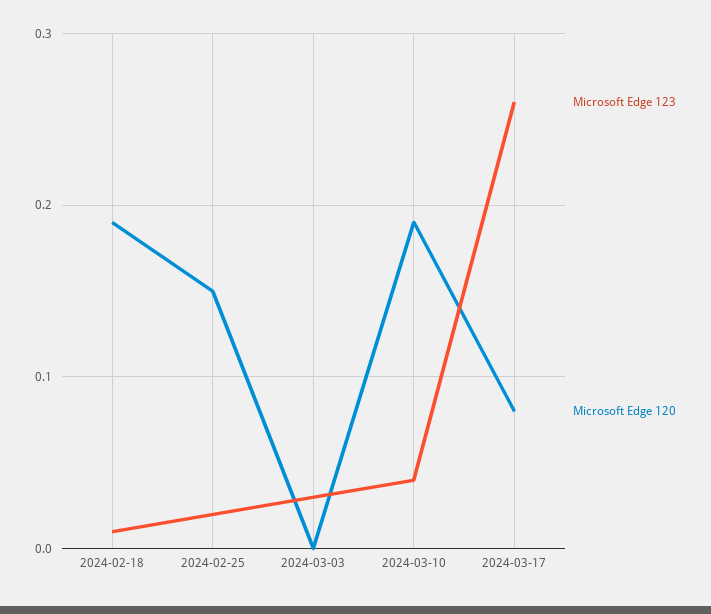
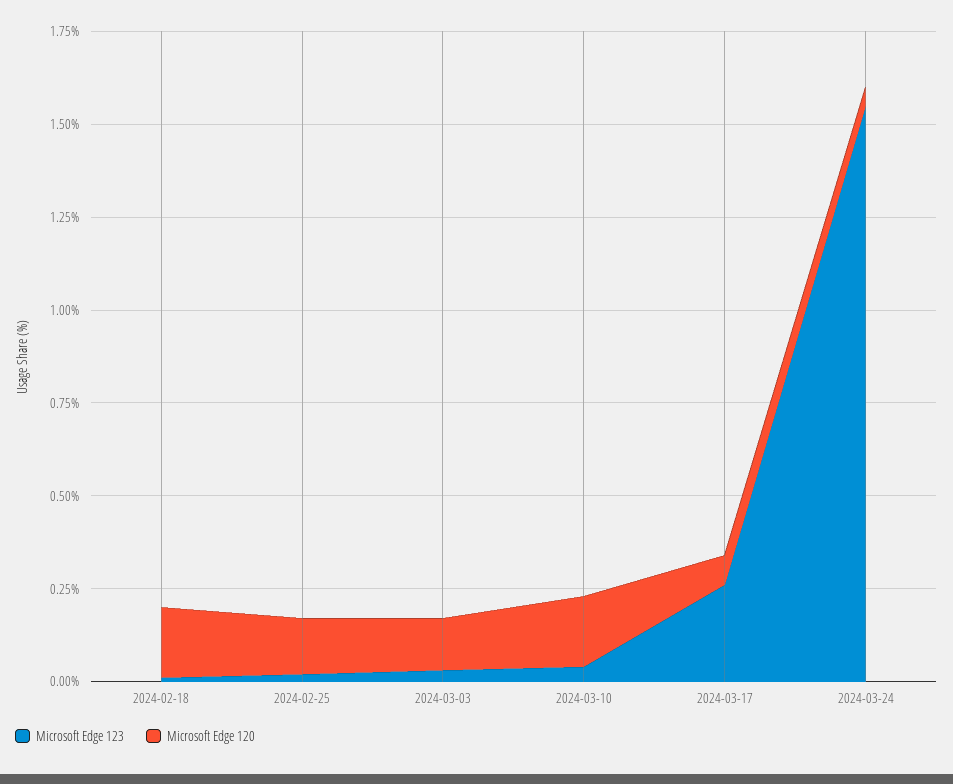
Microsoft Edge 120, 2024-03-03: 0 -> 0.15
Microsoft Edge 123, 2024-03-24: none -> 1.55
Microsoft Edge 120, 2024-03-24: none -> 0.05

